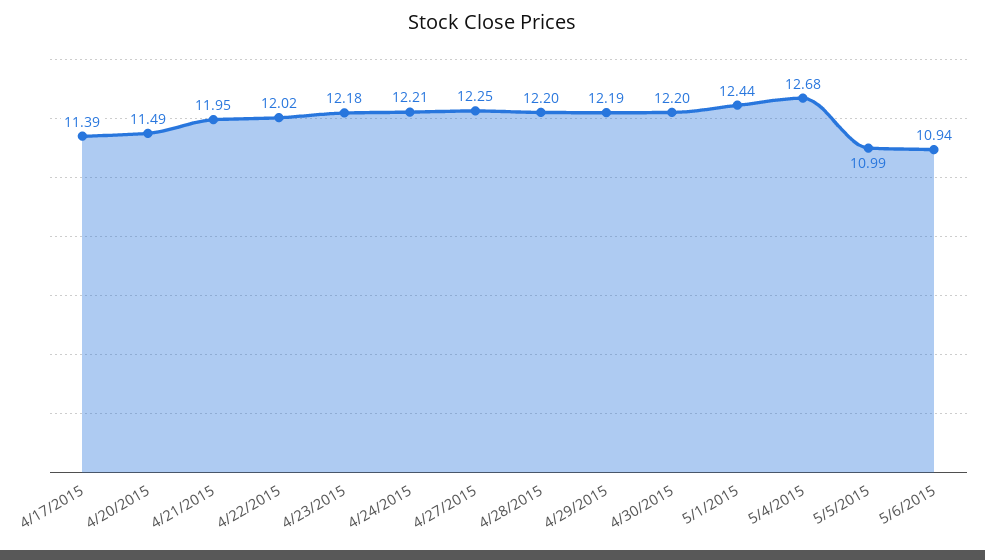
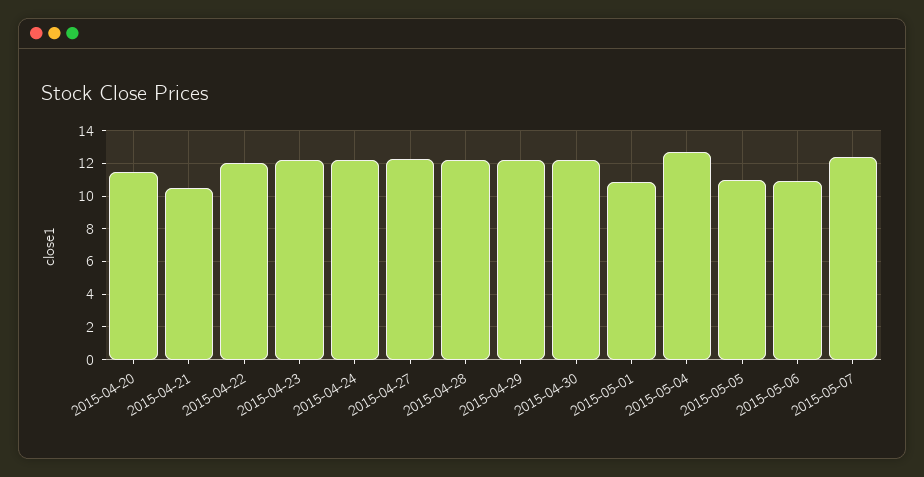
4/17/2015: 11.39 -> none
4/21/2015: 11.95 -> 10.5
5/1/2015: 12.44 -> 11
2015-05-07: none -> 12.5

